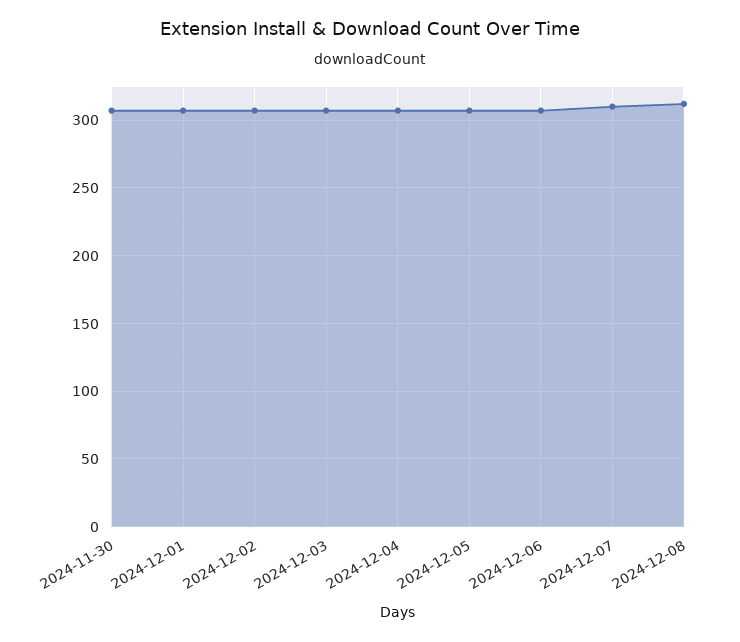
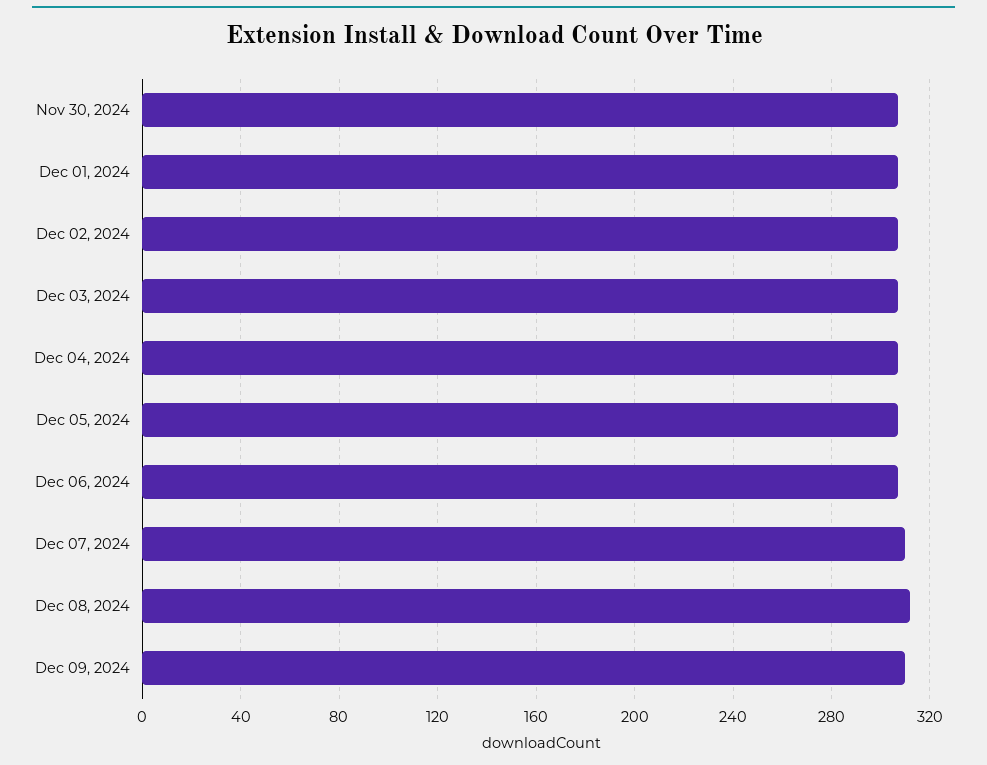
Dec 09, 2024: none -> 310

